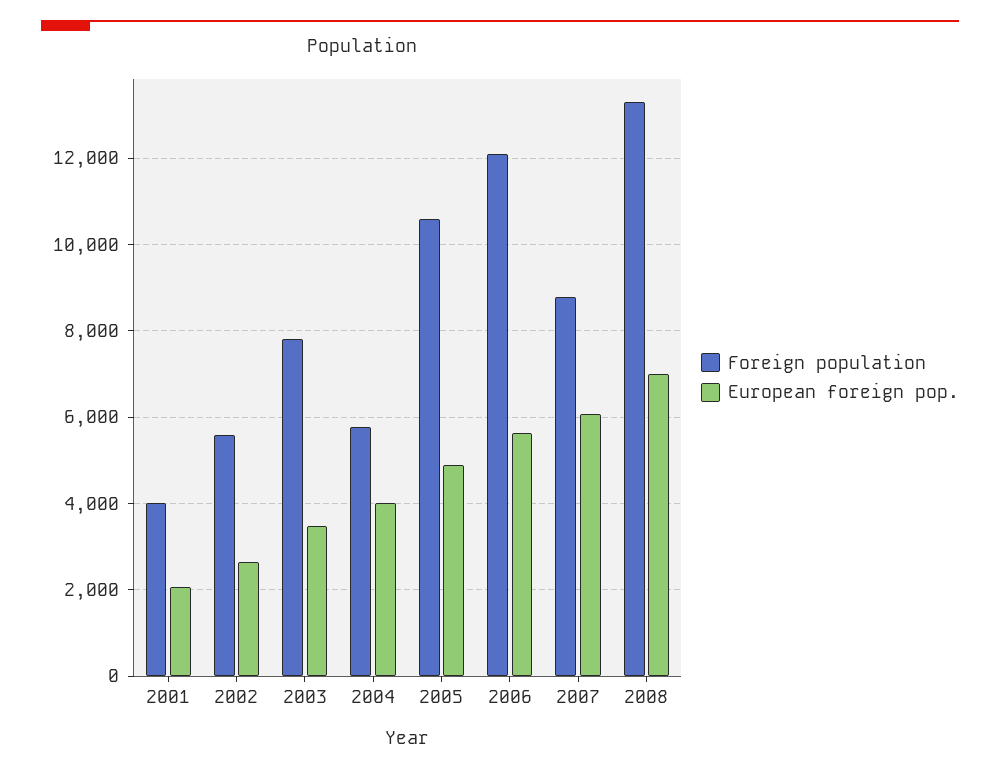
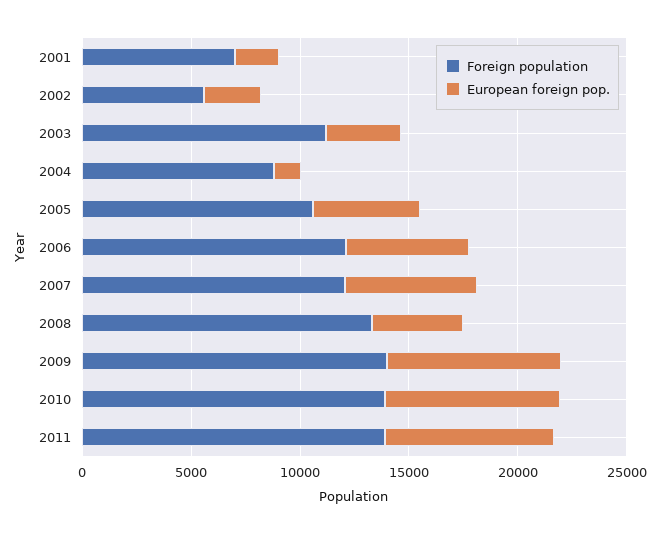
Foreign population, 2001: 4000 -> 7000
Foreign population, 2003: 7800 -> 11000
Foreign population, 2004: 5800 -> 9000
European foreign pop., 2004: 4000 -> 1000
Foreign population, 2007: 8800 -> 12000
European foreign pop., 2008: 7000 -> 4000
Foreign population, 2009: none -> 14000
European foreign pop., 2009: none -> 8000
Foreign population, 2010: none -> 14000
European foreign pop., 2010: none -> 8000
Foreign population, 2011: none -> 14000
European foreign pop., 2011: none -> 8000

